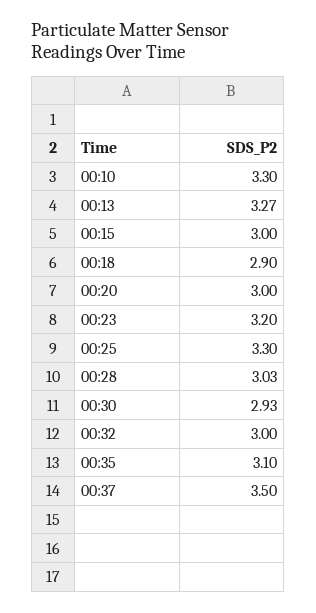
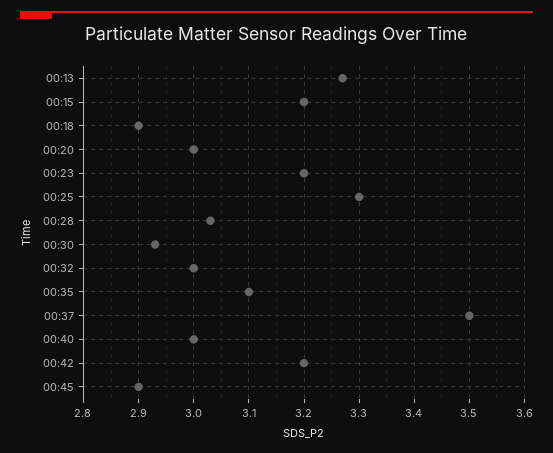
00:10: 3.3 -> none
00:15: 3 -> 3.2
00:40: none -> 3
00:42: none -> 3.2
00:45: none -> 2.9

